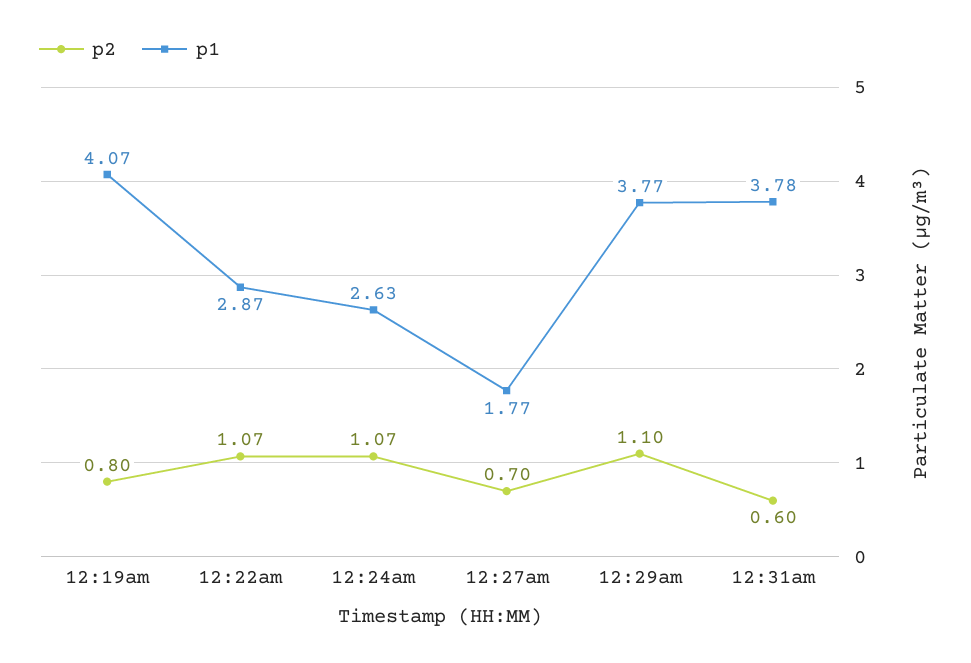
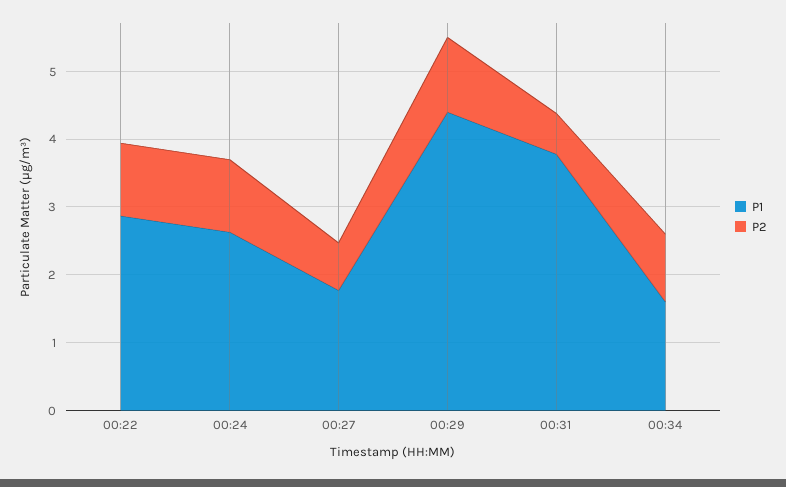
p2, 12:19am: 0.8 -> none
p1, 12:19am: 4.07 -> none
p1, 12:29am: 3.77 -> 4.4
p1, 00:34: none -> 1.6
p2, 00:34: none -> 1

